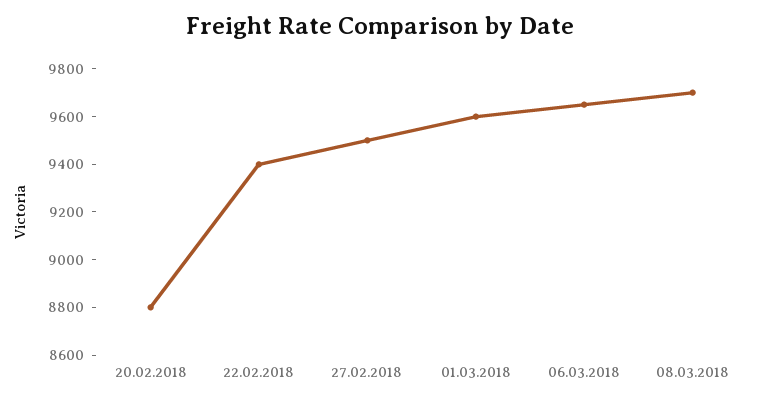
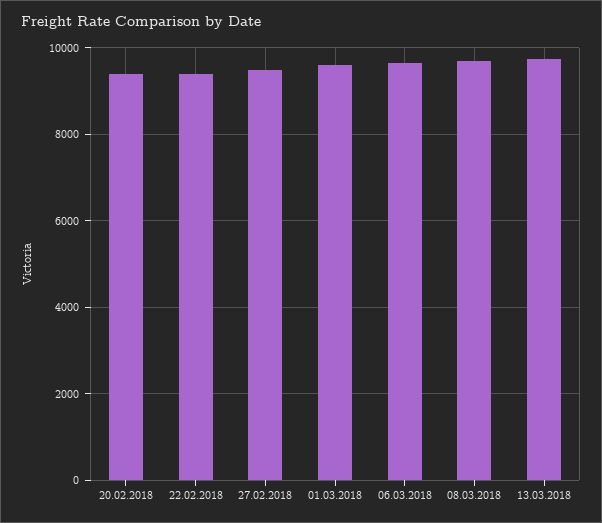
20.02.2018: 8800 -> 9400
13.03.2018: none -> 9800

